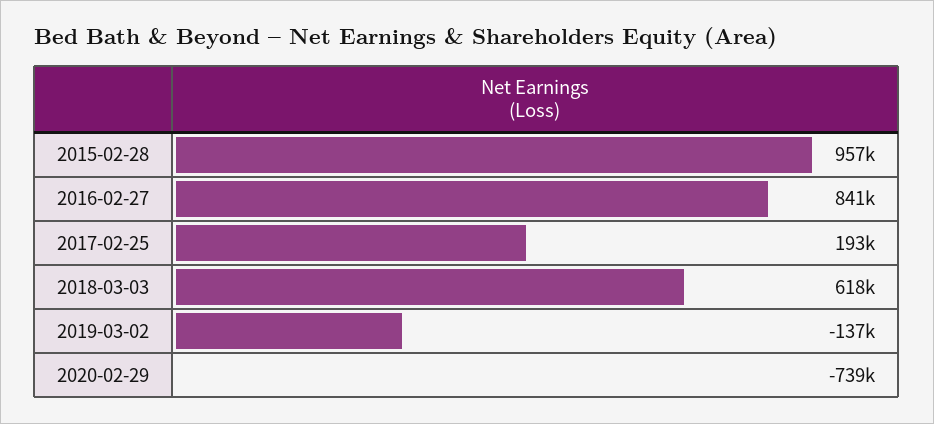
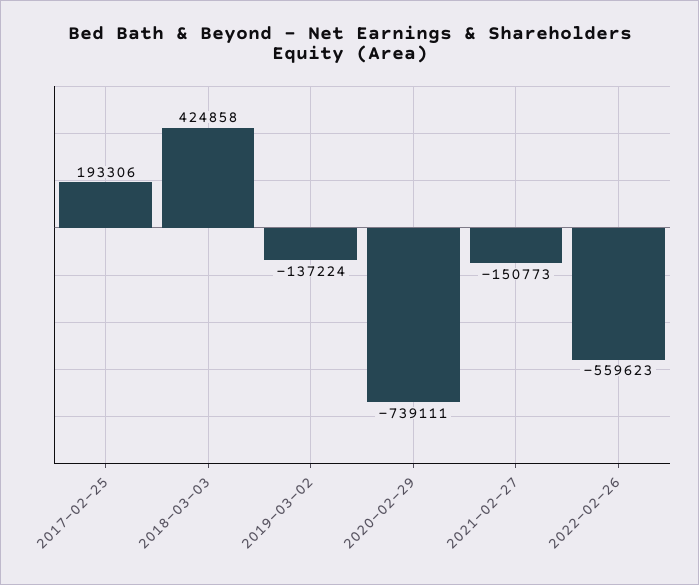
2015-02-28: 957000 -> none
2016-02-27: 841000 -> none
2018-03-03: 618000 -> 424858
2021-02-27: none -> -150773
2022-02-26: none -> -559623

